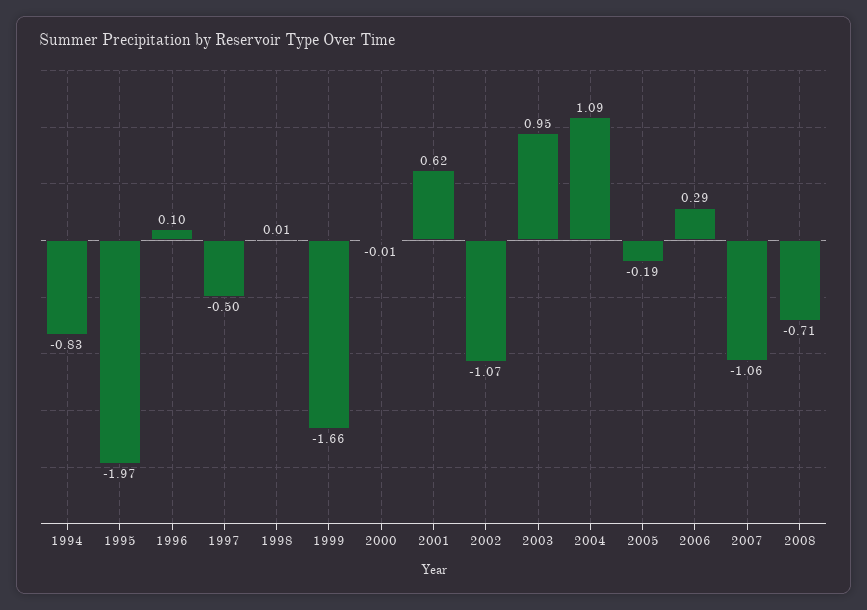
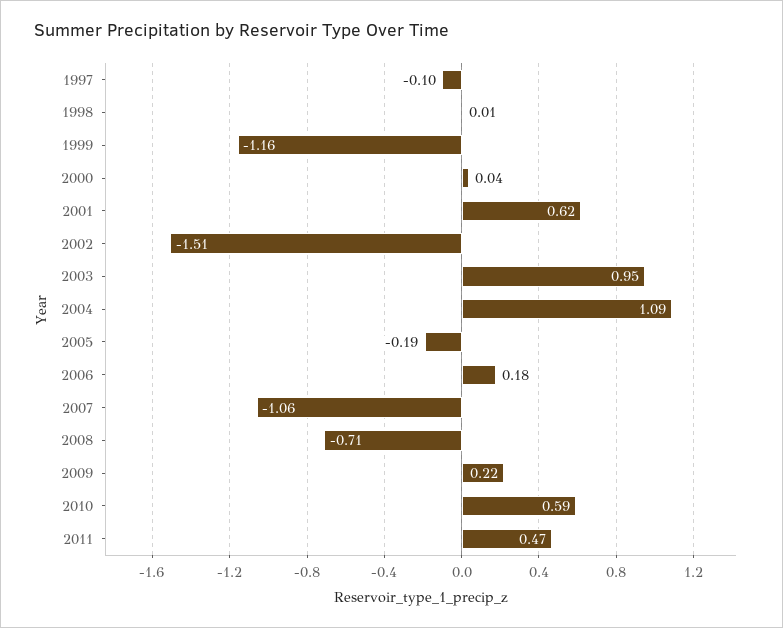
1994: -0.83 -> none
1995: -1.97 -> none
1996: 0.1 -> none
1997: -0.5 -> -0.1
1999: -1.66 -> -1.16
2000: -0.01 -> 0.04
2002: -1.07 -> -1.51
2006: 0.29 -> 0.18
2009: none -> 0.22
2010: none -> 0.59
2011: none -> 0.47

